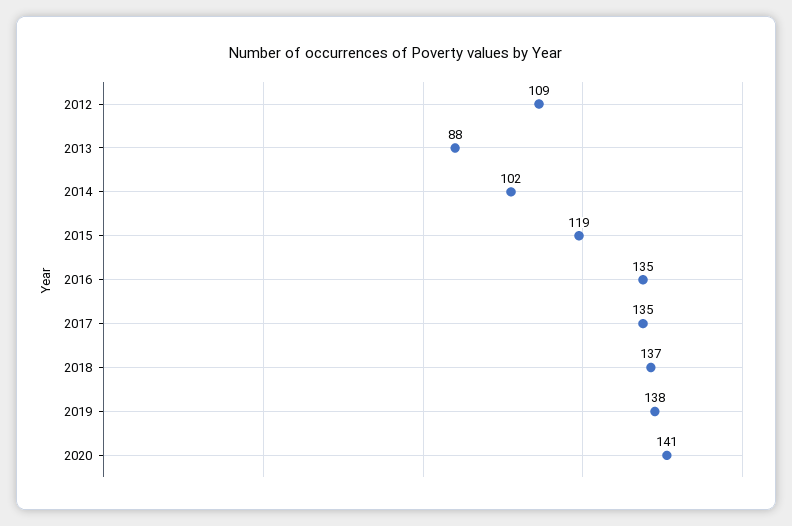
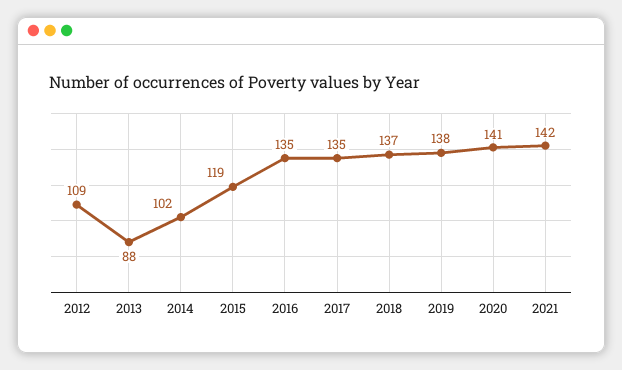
2021: none -> 142

